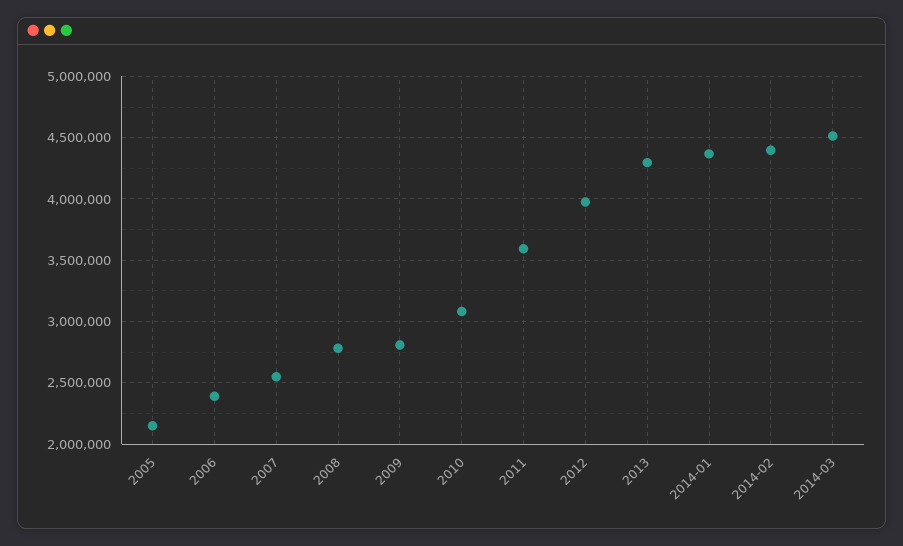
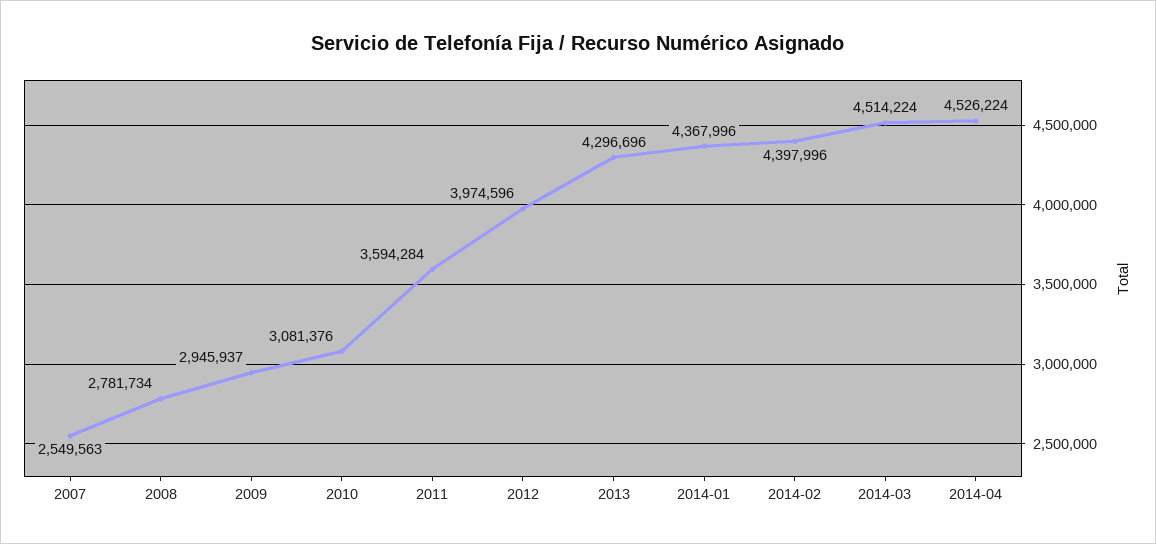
2005: 2150000 -> none
2006: 2400000 -> none
2009: 2800000 -> 2945937
2014-04: none -> 4526224

